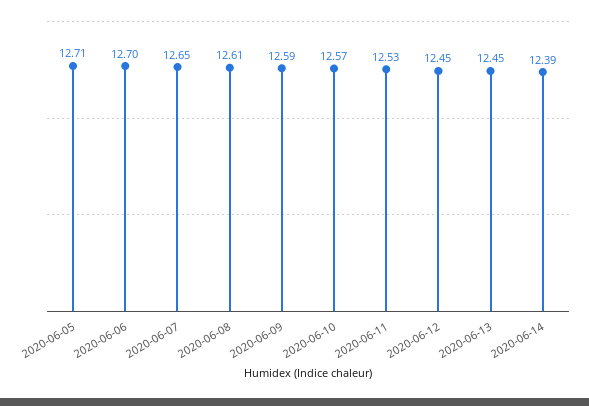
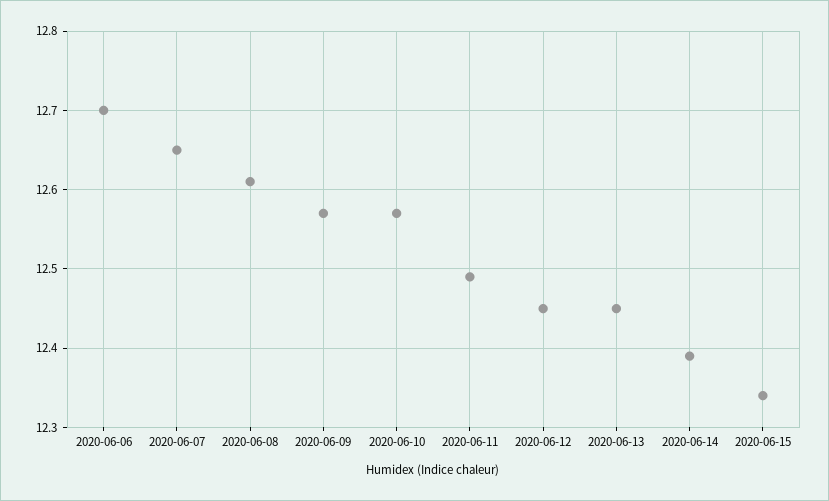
2020-06-05: 12.71 -> none
2020-06-09: 12.59 -> 12.57
2020-06-11: 12.53 -> 12.49
2020-06-15: none -> 12.34

